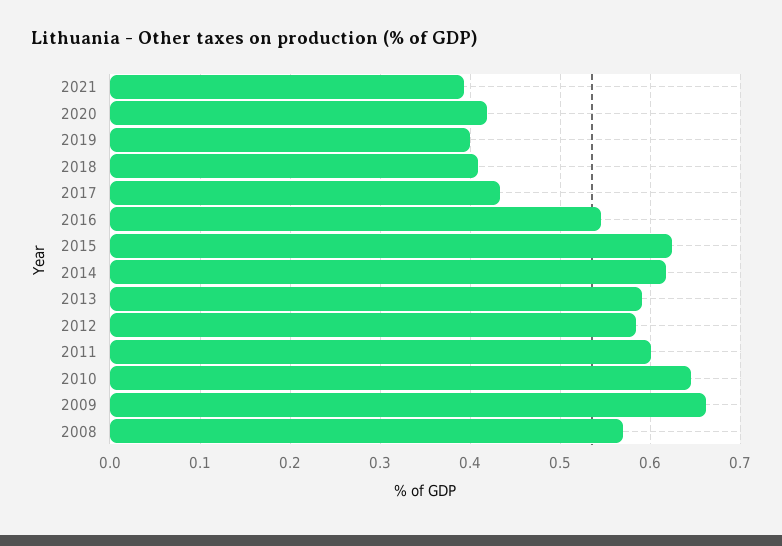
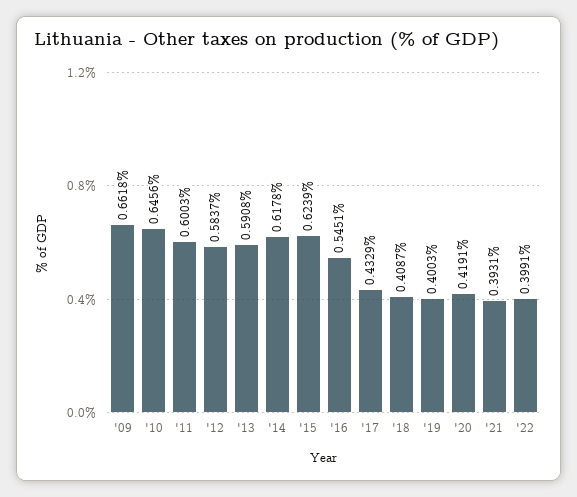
2008: 0.57 -> none
'22: none -> 0.3991

